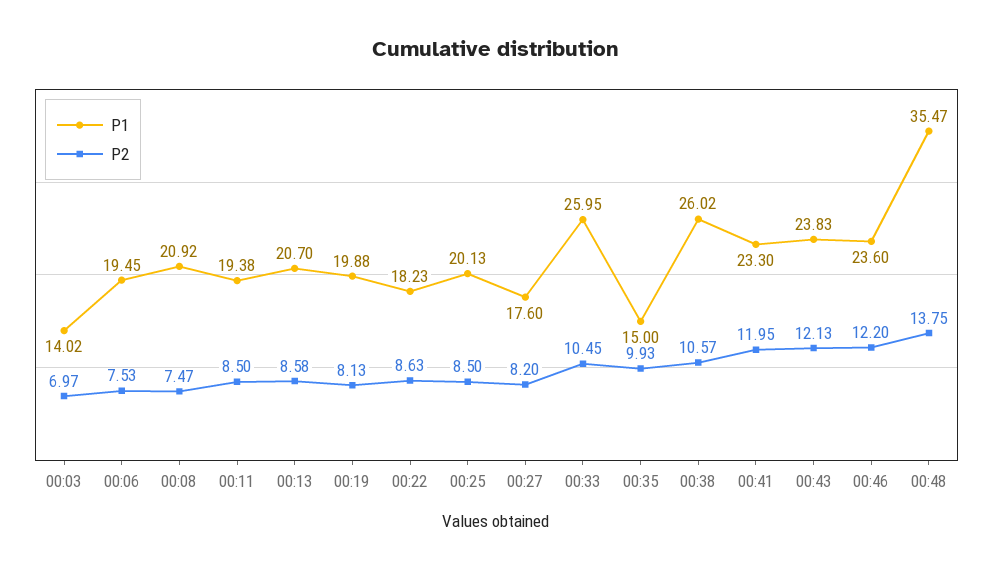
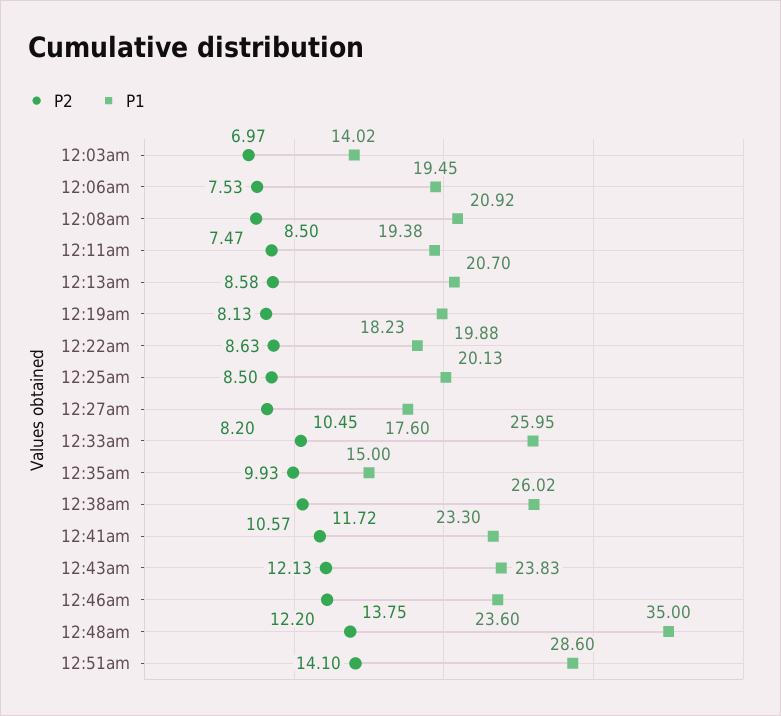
P2, 00:41: 11.95 -> 11.72
P1, 00:48: 35.47 -> 35
P2, 12:51am: none -> 14.1
P1, 12:51am: none -> 28.6

